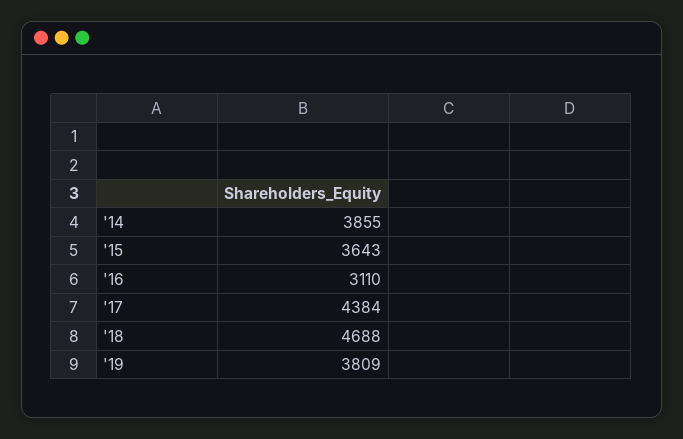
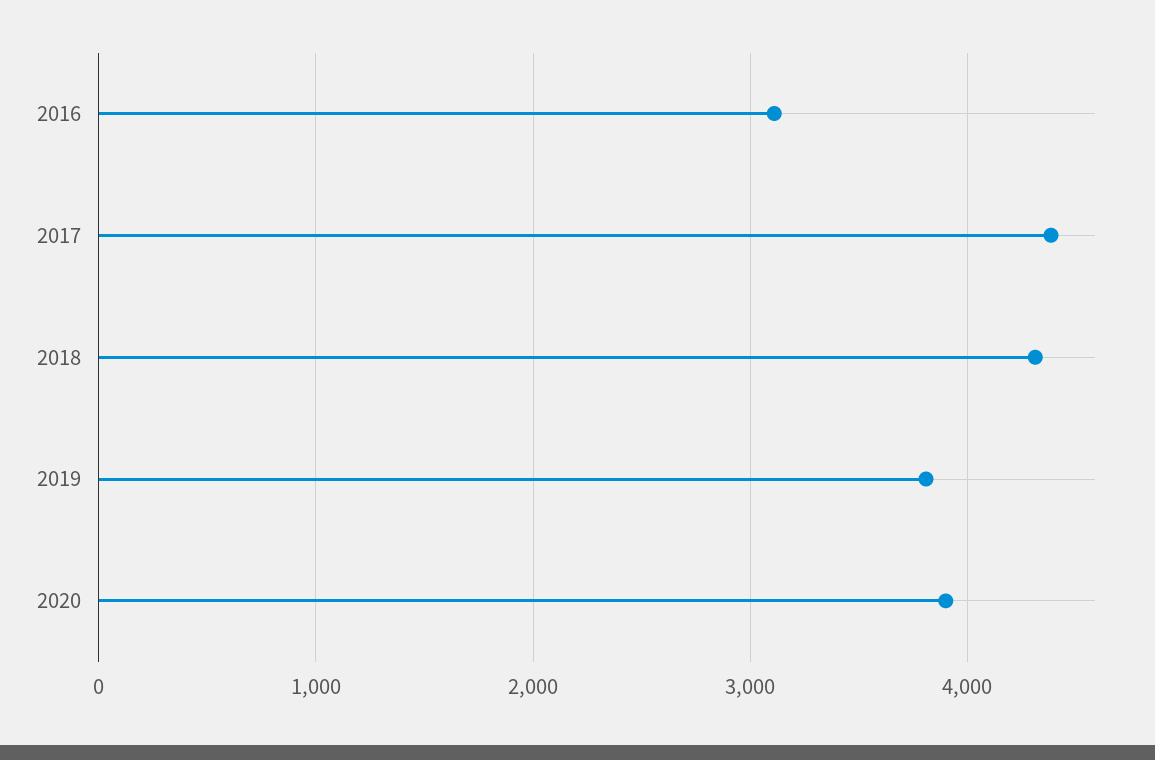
'14: 3855 -> none
'15: 3643 -> none
'18: 4688 -> 4300
2020: none -> 3900

